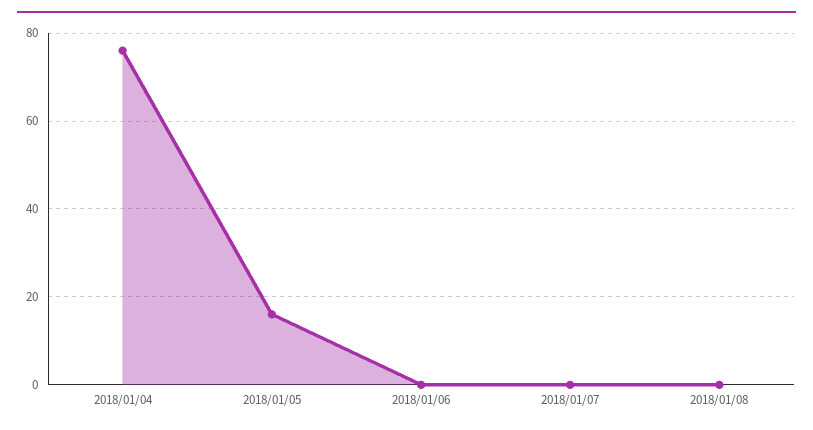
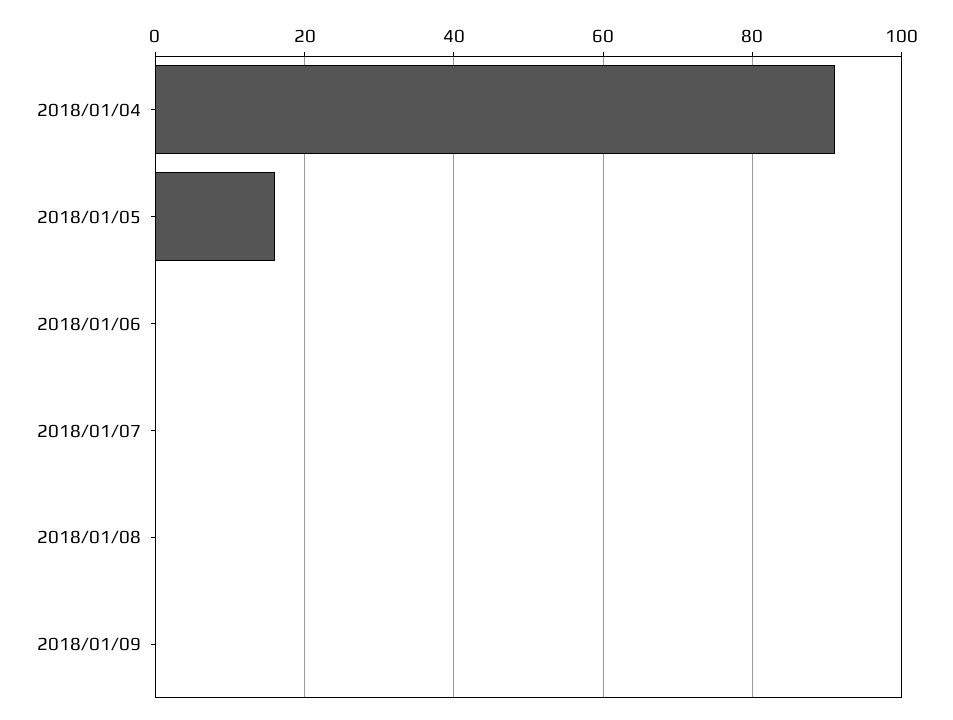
2018/01/04: 75 -> 90
2018/01/09: none -> 0

